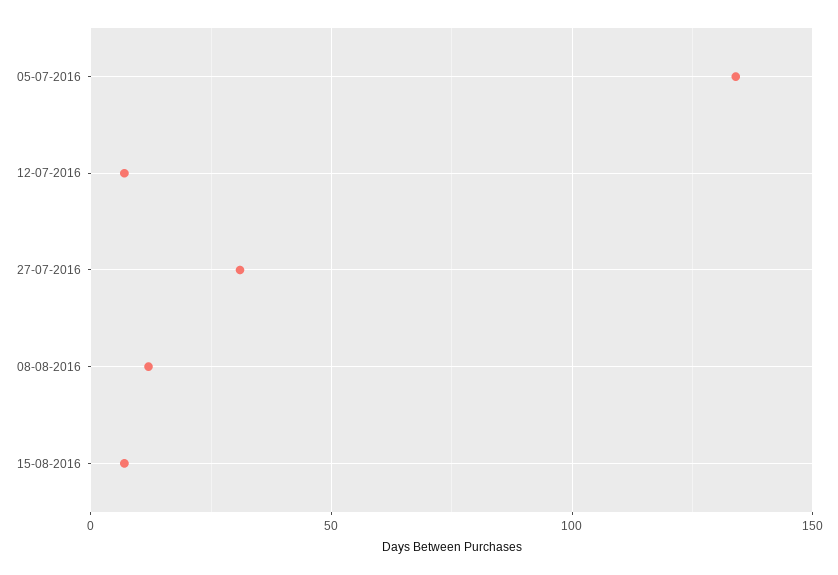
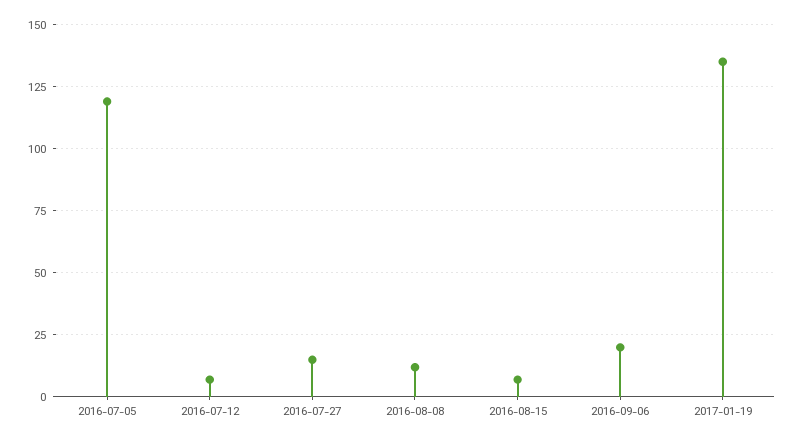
05-07-2016: 135 -> 120
27-07-2016: 30 -> 15
2016-09-06: none -> 20
2017-01-19: none -> 135

